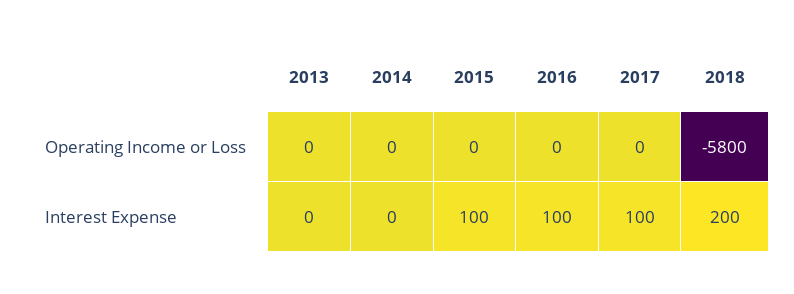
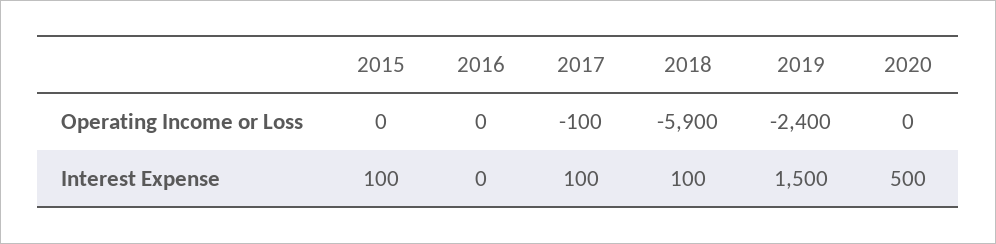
2013, Operating Income or Loss: 0 -> none
2014, Operating Income or Loss: 0 -> none
2017, Operating Income or Loss: 0 -> -100
2018, Operating Income or Loss: -5800 -> -5900
2013, Interest Expense: 0 -> none
2014, Interest Expense: 0 -> none
2016, Interest Expense: 100 -> 0
2018, Interest Expense: 200 -> 100
2019, Operating Income or Loss: none -> -2400
2020, Operating Income or Loss: none -> 0
2019, Interest Expense: none -> 1500
2020, Interest Expense: none -> 500

